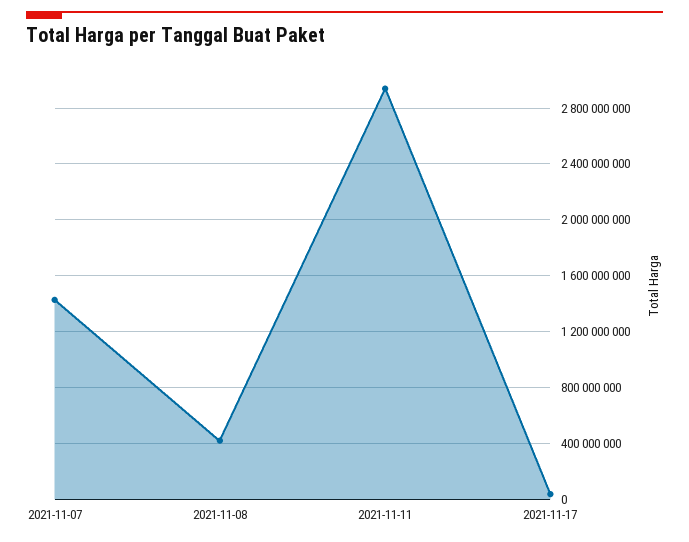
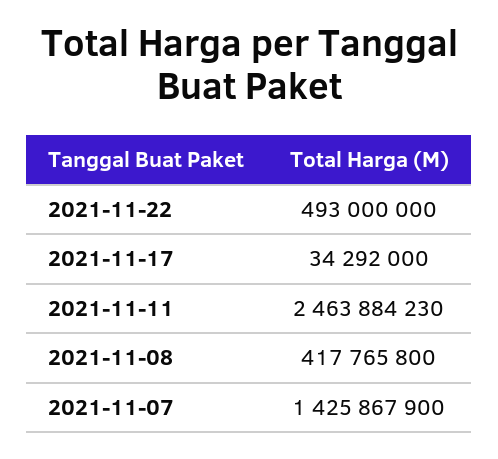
2021-11-11: 2950000000 -> 2463884230
2021-11-22: none -> 493000000

